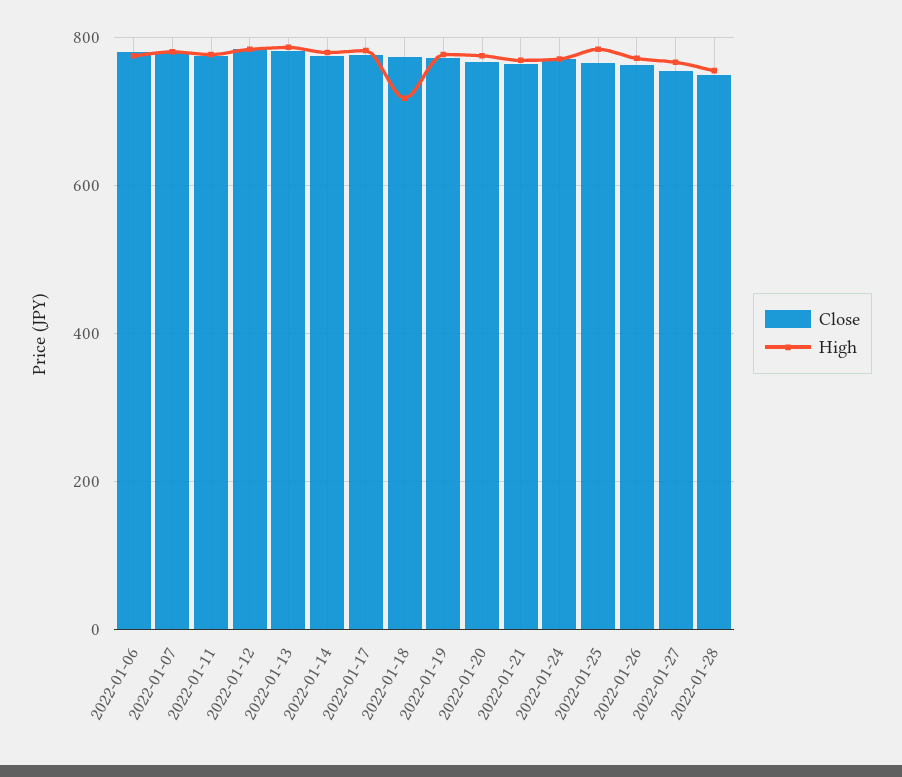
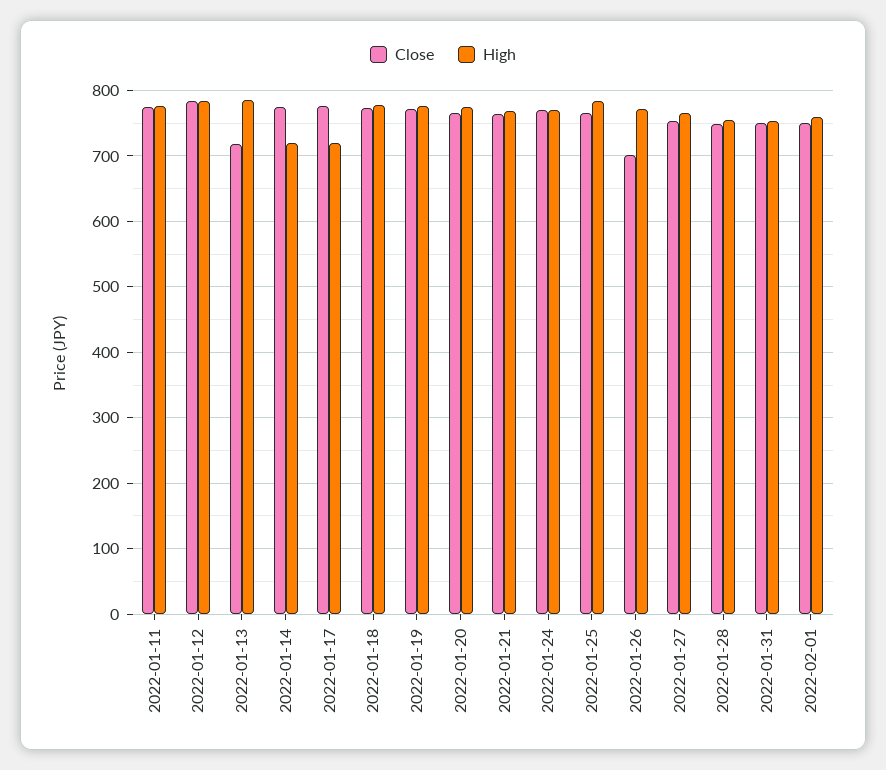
Close, 2022-01-06: 780 -> none
High, 2022-01-06: 780 -> none
Close, 2022-01-07: 780 -> none
High, 2022-01-07: 780 -> none
Close, 2022-01-13: 780 -> 720
High, 2022-01-14: 780 -> 720
High, 2022-01-17: 780 -> 720
High, 2022-01-18: 720 -> 780
Close, 2022-01-26: 760 -> 700
Close, 2022-01-31: none -> 750
High, 2022-01-31: none -> 750
Close, 2022-02-01: none -> 750
High, 2022-02-01: none -> 760

